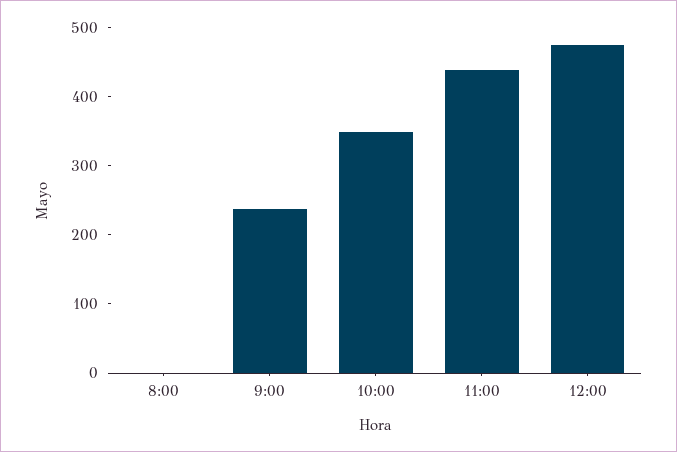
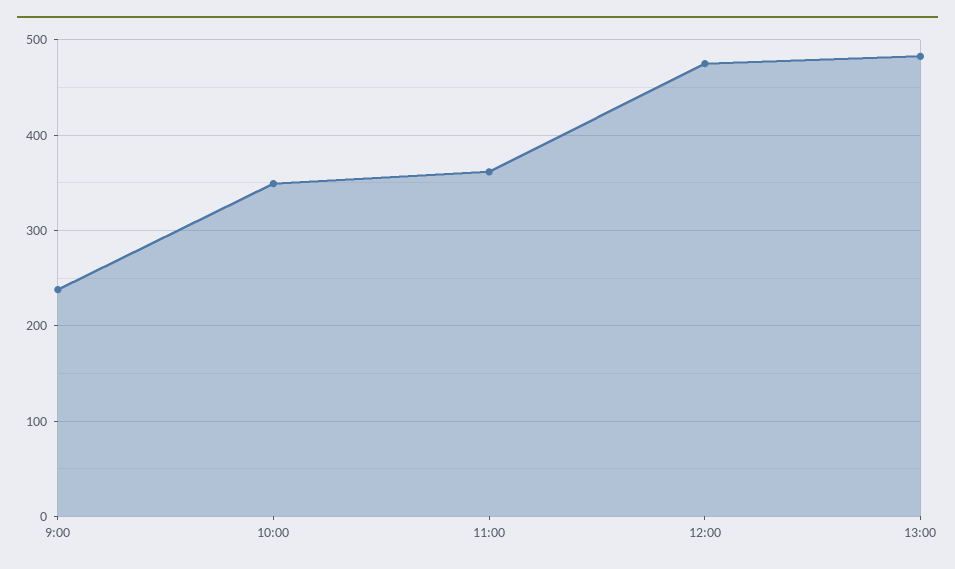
8:00: 0 -> none
11:00: 440 -> 360
13:00: none -> 480

